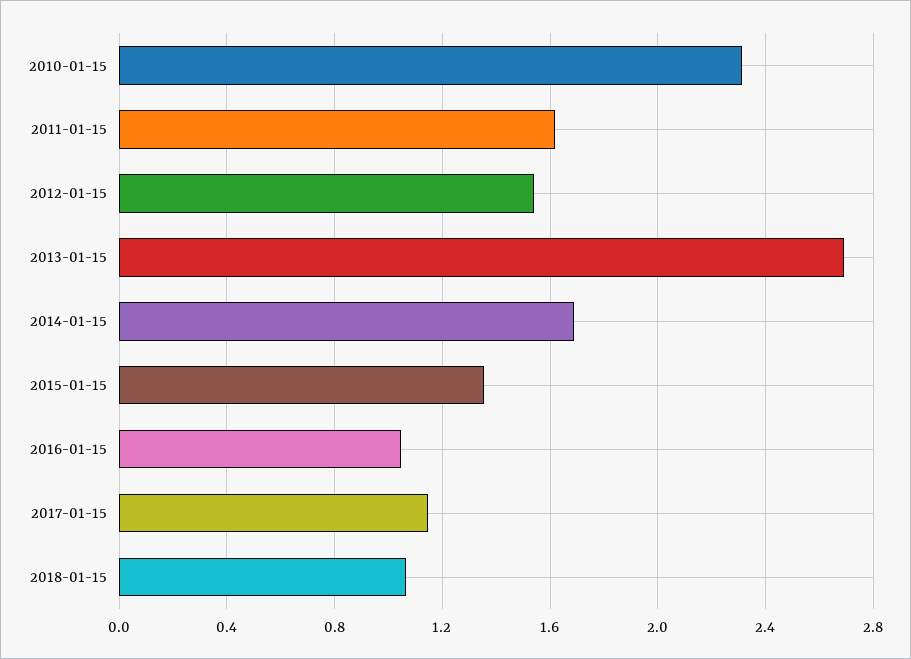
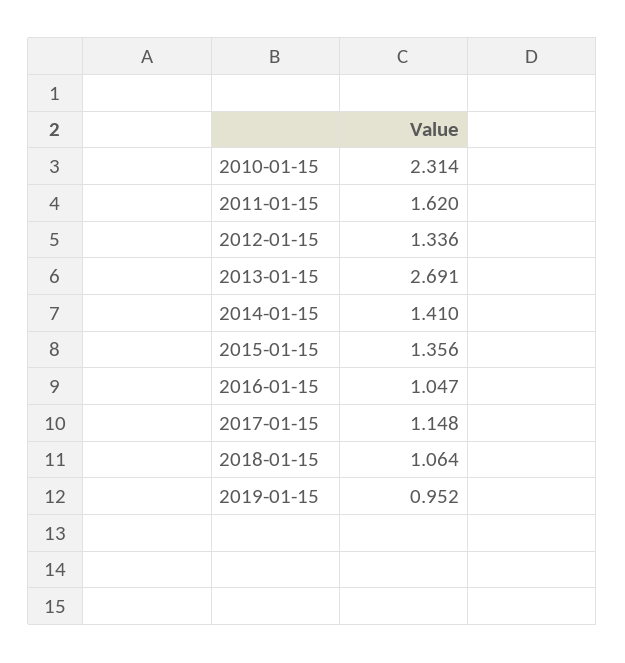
2012-01-15: 1.55 -> 1.336
2014-01-15: 1.7 -> 1.41
2019-01-15: none -> 0.952

